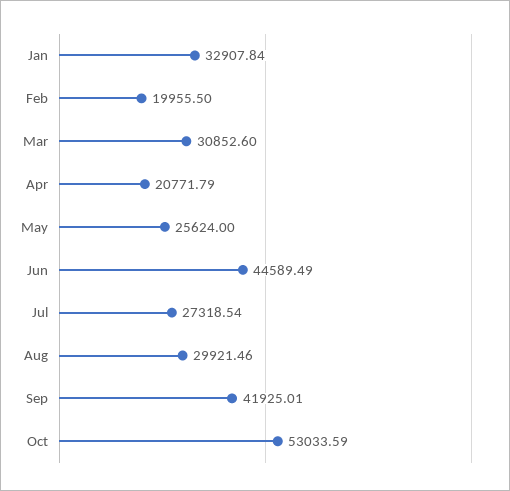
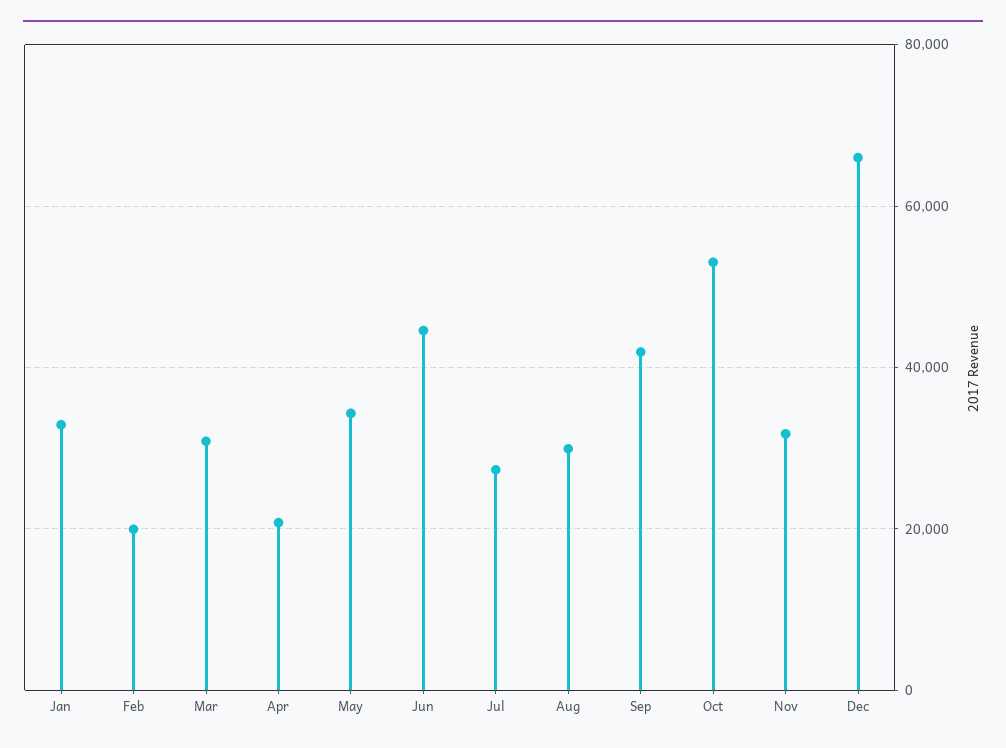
May: 25624 -> 34000
Nov: none -> 32000
Dec: none -> 66000

